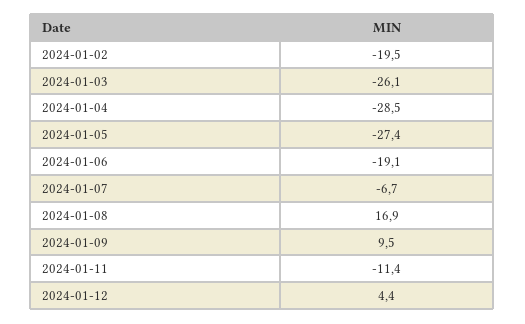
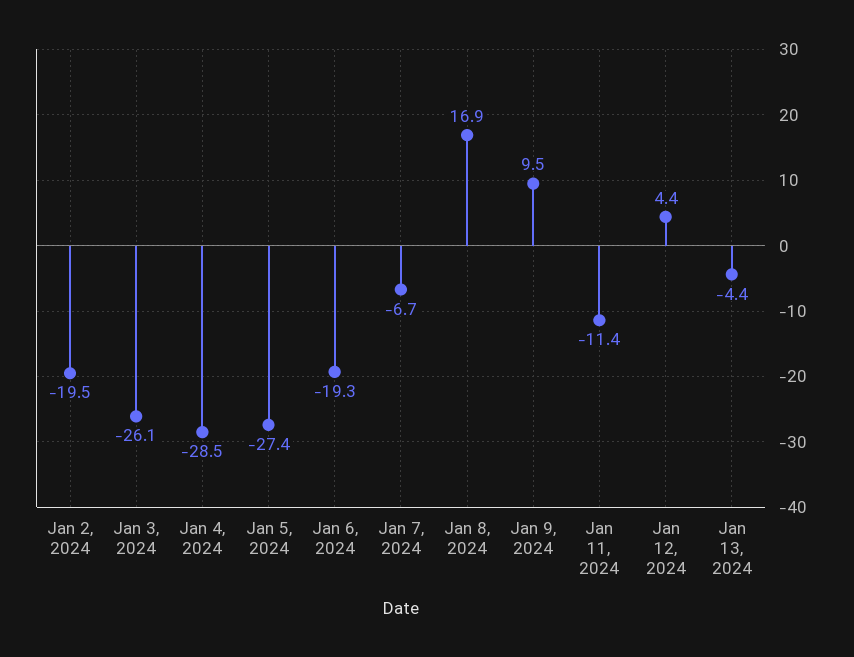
2024-01-06: -19.1 -> -19.3
Jan 13, 2024: none -> -4.4

